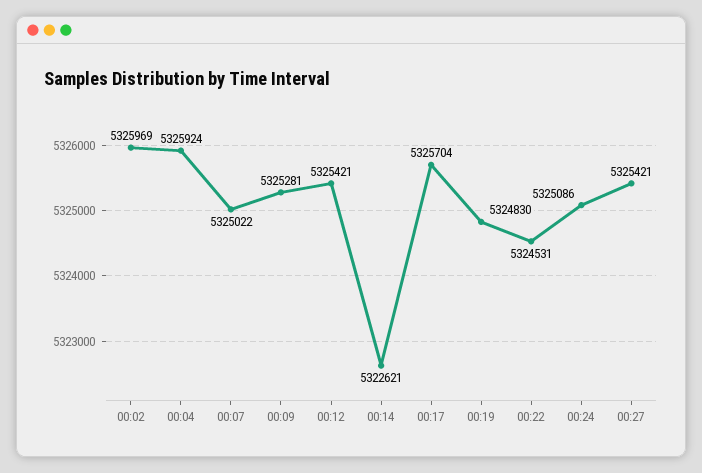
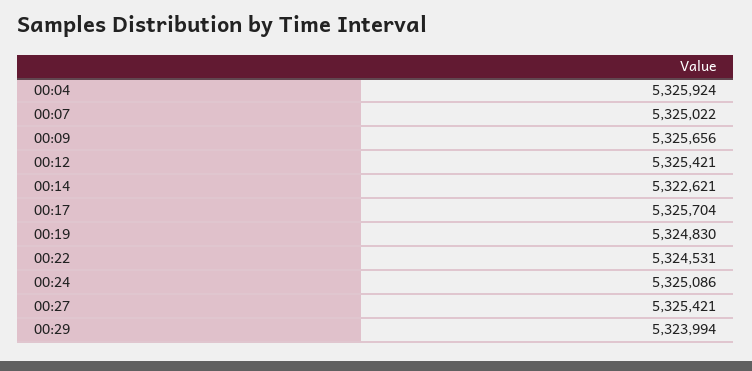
00:02: 5325969 -> none
00:09: 5325281 -> 5325656
00:29: none -> 5323994

